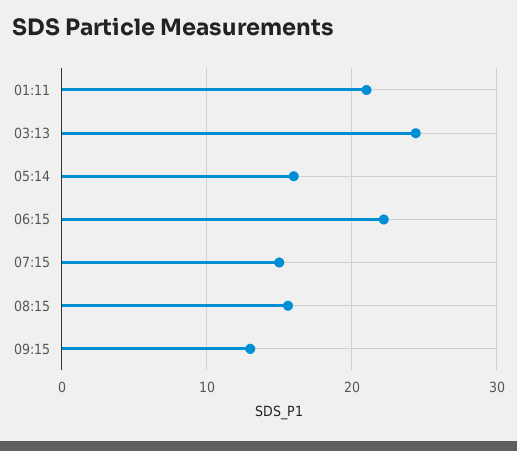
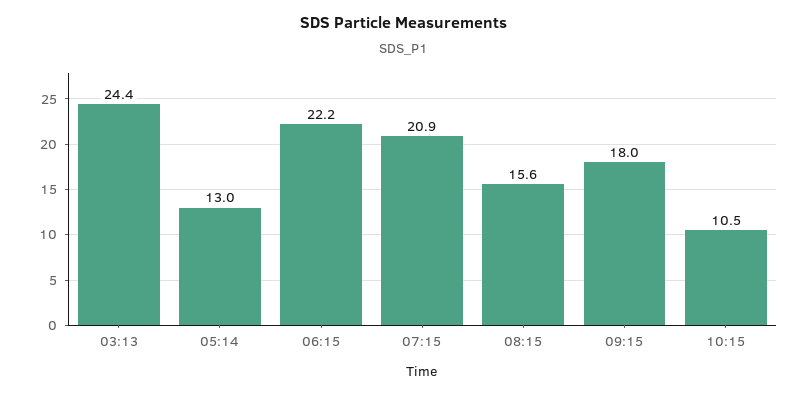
01:11: 21 -> none
05:14: 16 -> 13
07:15: 15 -> 20.9
09:15: 13 -> 18
10:15: none -> 10.5

